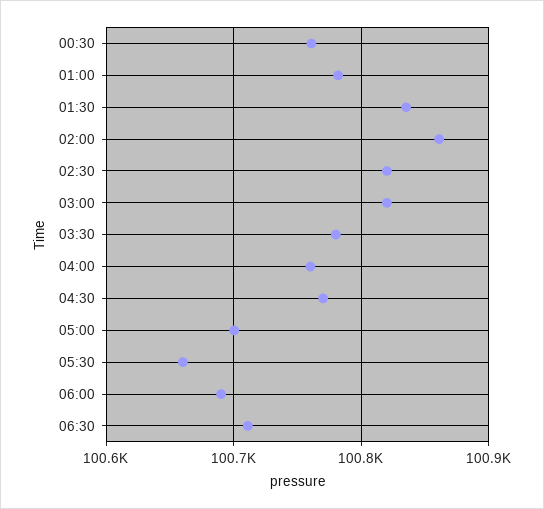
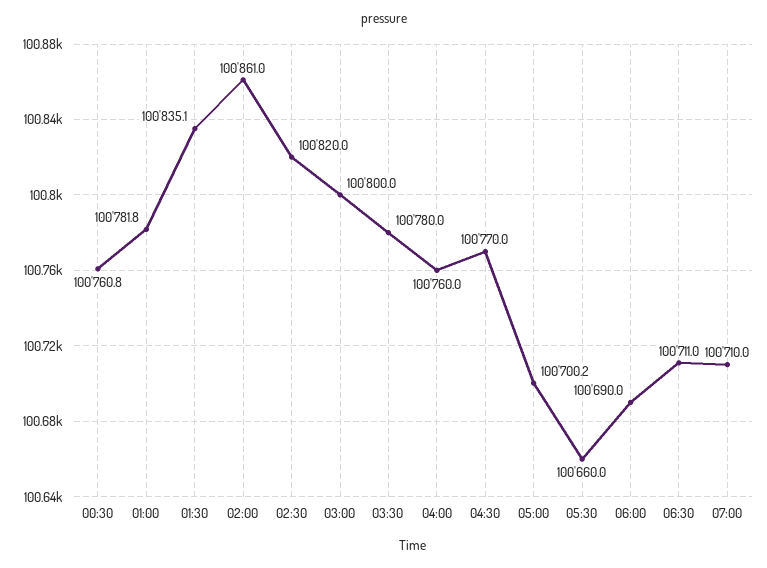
03:00: 100820 -> 100800
07:00: none -> 100710

